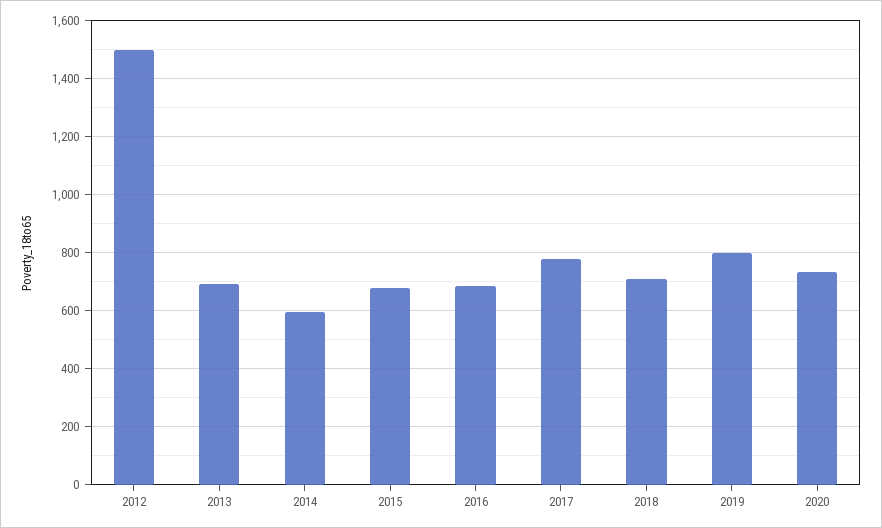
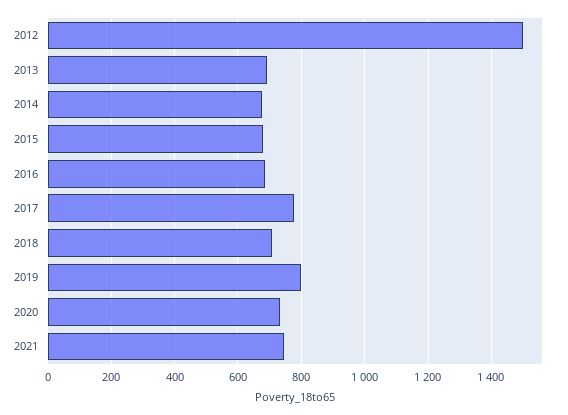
2014: 600 -> 680
2021: none -> 740

